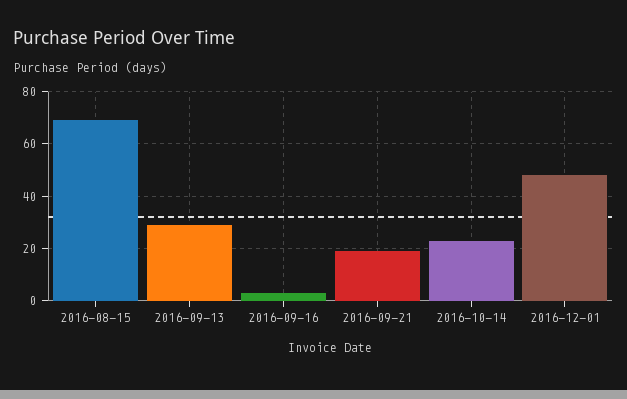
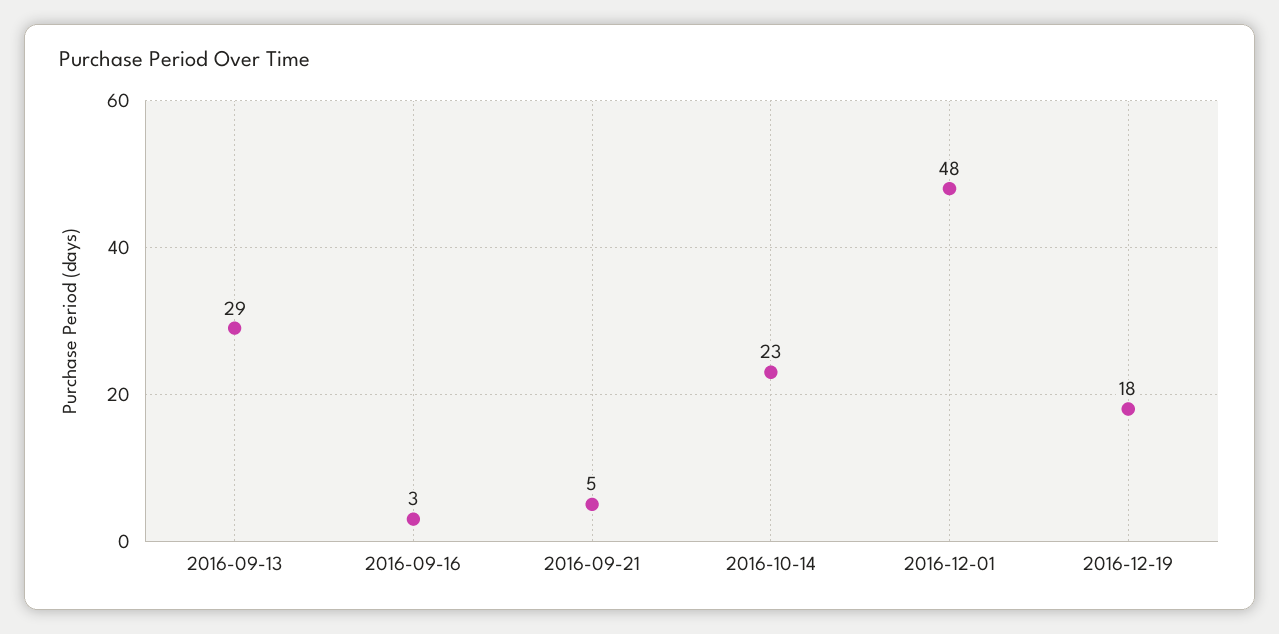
2016-08-15: 70 -> none
2016-09-21: 20 -> 5
2016-12-19: none -> 18

